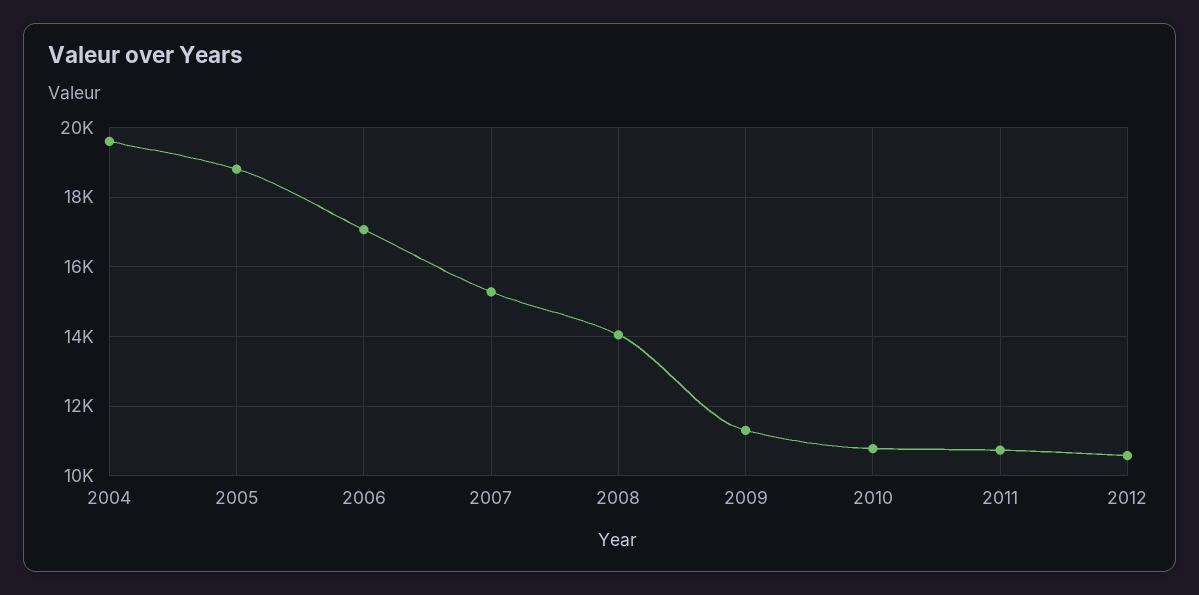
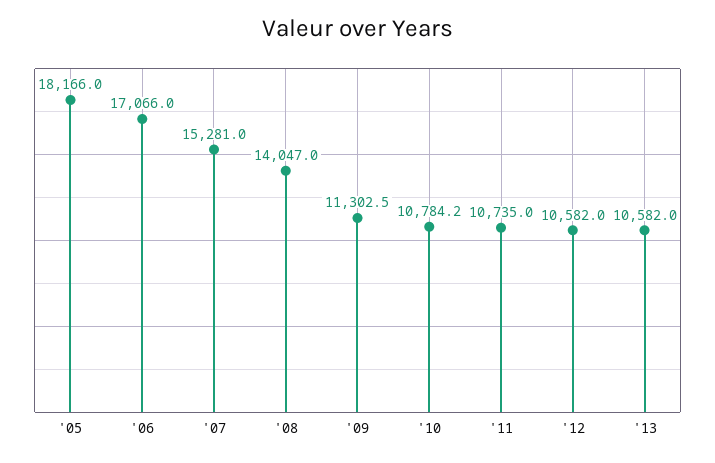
2004: 19600 -> none
2005: 18800 -> 18166
'13: none -> 10582

